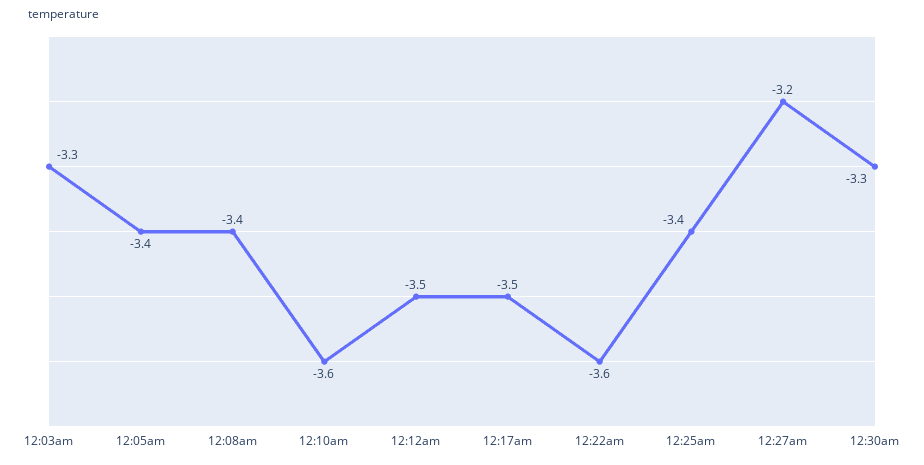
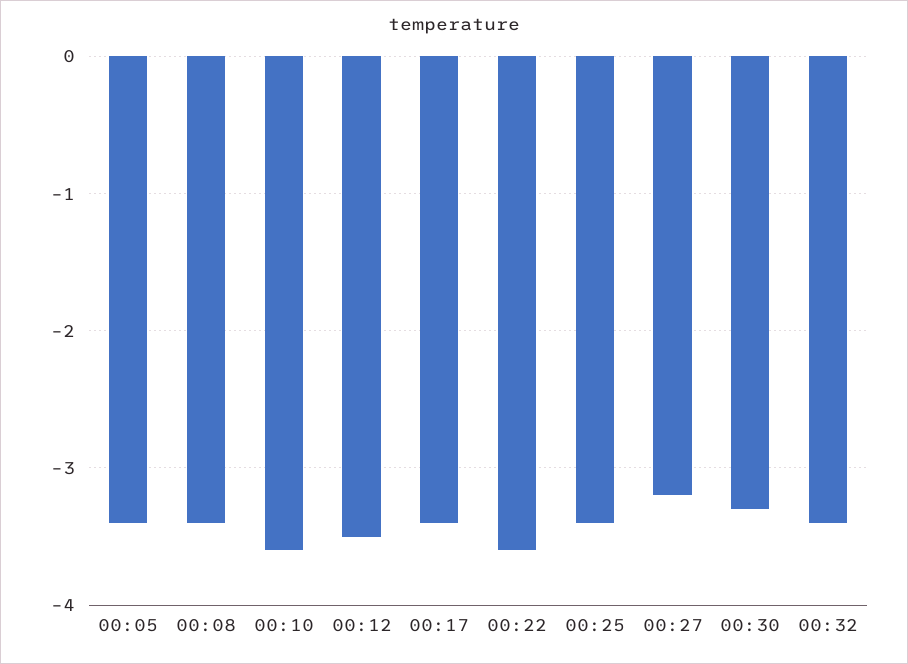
12:03am: -3.3 -> none
12:17am: -3.5 -> -3.4
00:32: none -> -3.4

